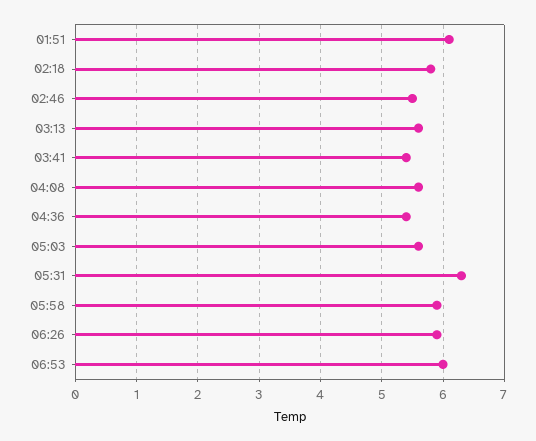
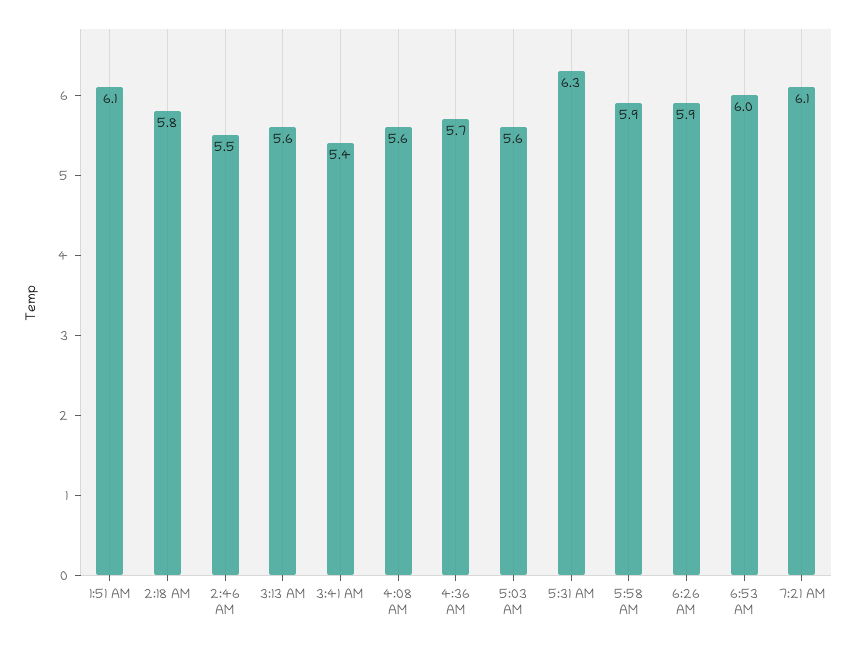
04:36: 5.4 -> 5.7
7:21 AM: none -> 6.1

